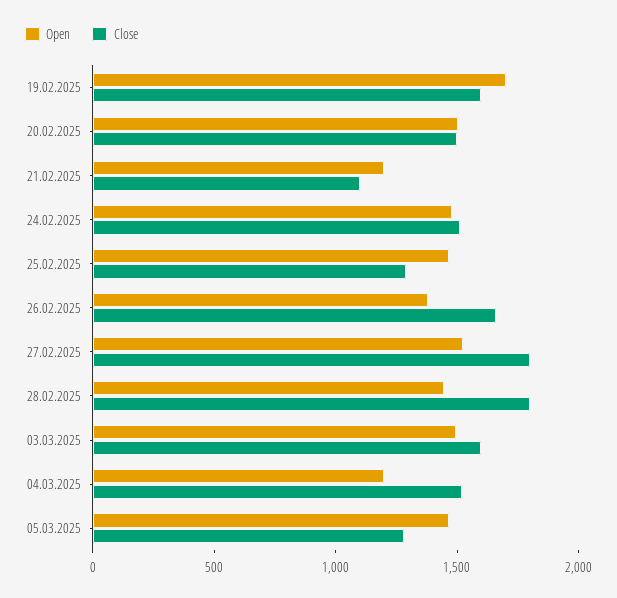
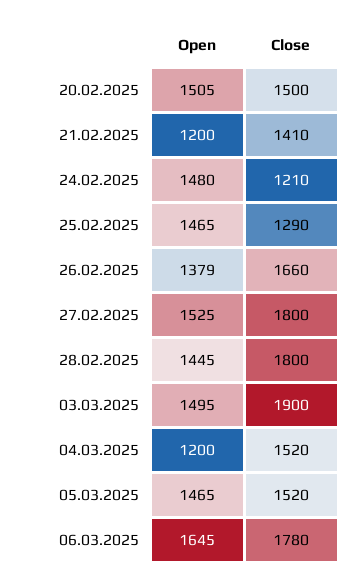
Open, 19.02.2025: 1700 -> none
Close, 19.02.2025: 1600 -> none
Close, 21.02.2025: 1100 -> 1410
Close, 24.02.2025: 1500 -> 1210
Close, 03.03.2025: 1600 -> 1900
Close, 05.03.2025: 1300 -> 1520
Open, 06.03.2025: none -> 1645
Close, 06.03.2025: none -> 1780

